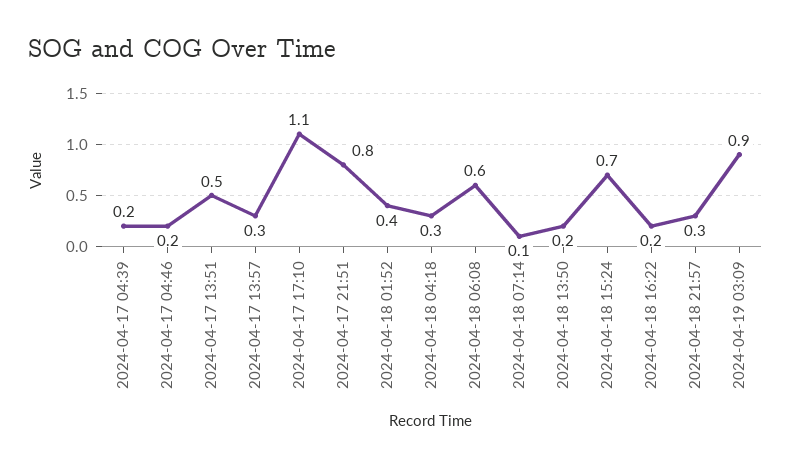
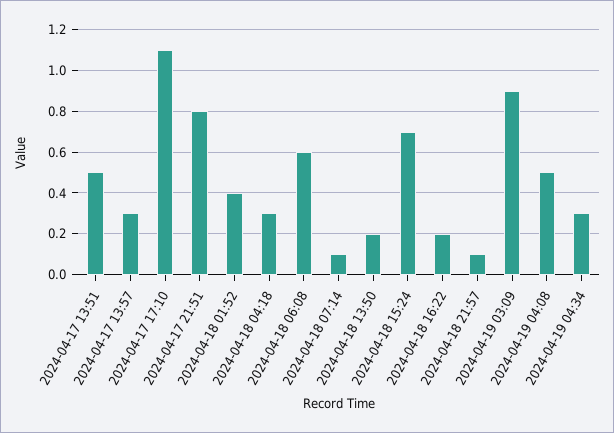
2024-04-17 04:39: 0.2 -> none
2024-04-17 04:46: 0.2 -> none
2024-04-18 21:57: 0.3 -> 0.1
2024-04-19 04:08: none -> 0.5
2024-04-19 04:34: none -> 0.3

